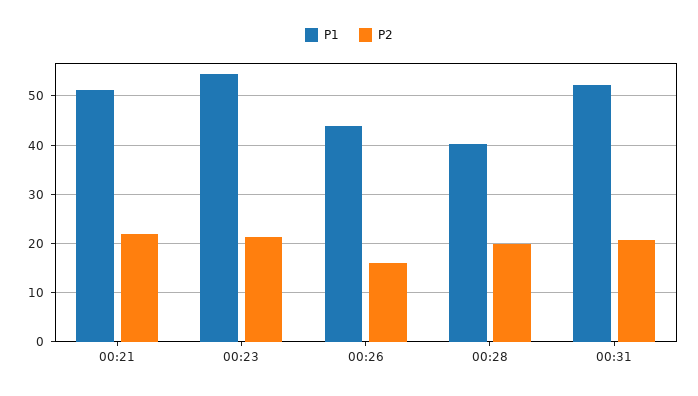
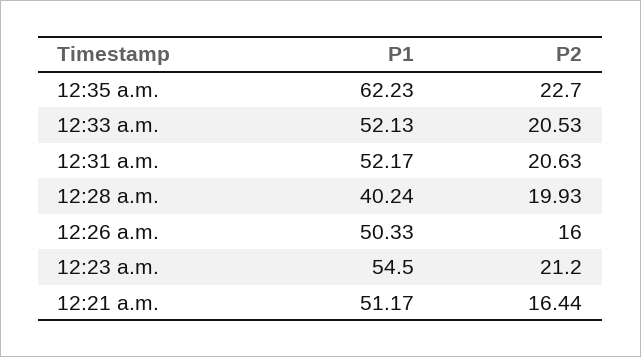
P2, 00:21: 22 -> 16.44
P1, 00:26: 44 -> 50.33
P1, 12:35 a.m.: none -> 62.23
P2, 12:35 a.m.: none -> 22.7
P1, 12:33 a.m.: none -> 52.13
P2, 12:33 a.m.: none -> 20.53

